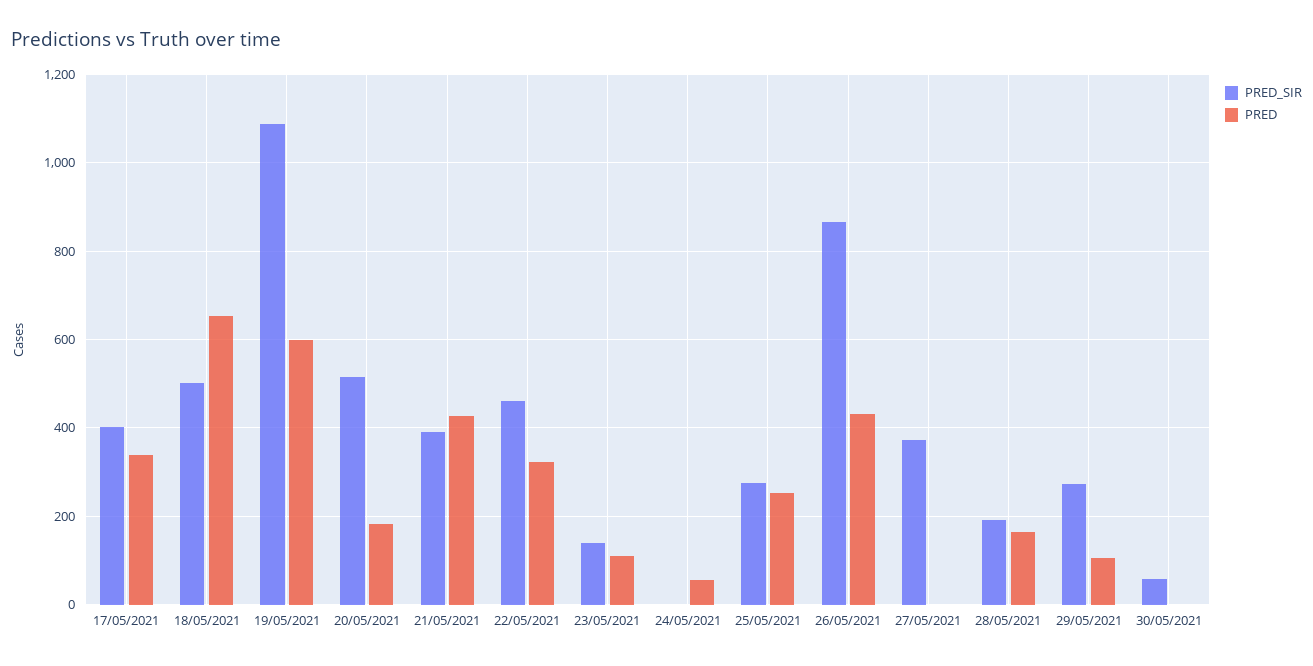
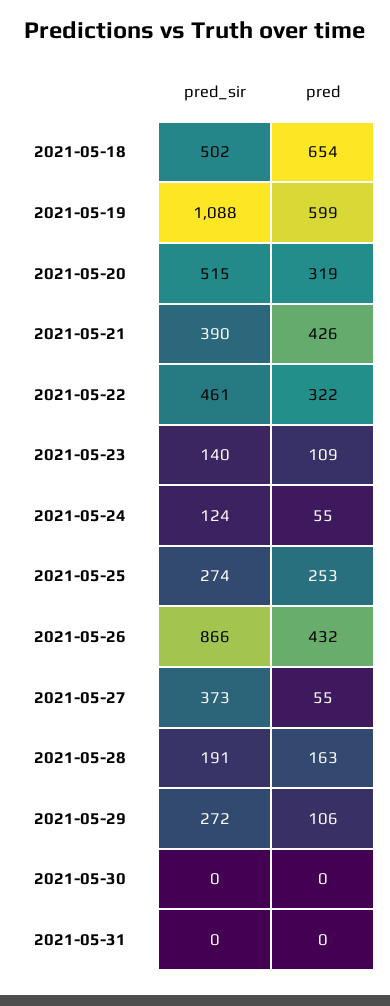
PRED_SIR, 17/05/2021: 400 -> none
PRED, 17/05/2021: 340 -> none
PRED, 20/05/2021: 180 -> 319
PRED_SIR, 24/05/2021: 0 -> 124
PRED, 27/05/2021: 0 -> 55
PRED_SIR, 30/05/2021: 60 -> 0
PRED_SIR, 2021-05-31: none -> 0
PRED, 2021-05-31: none -> 0

